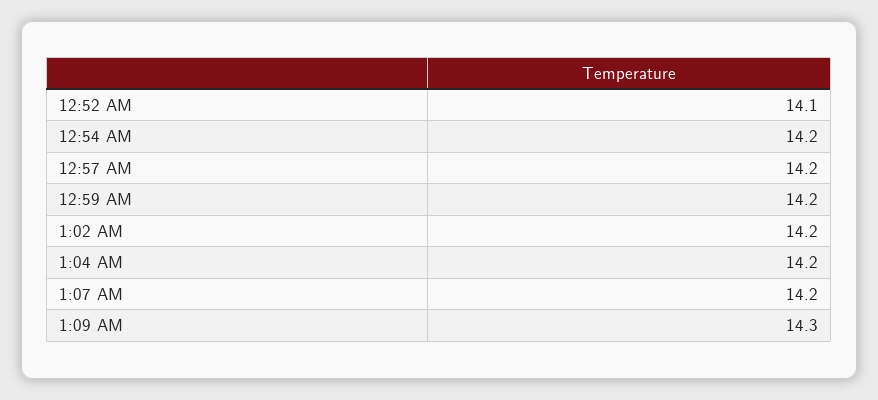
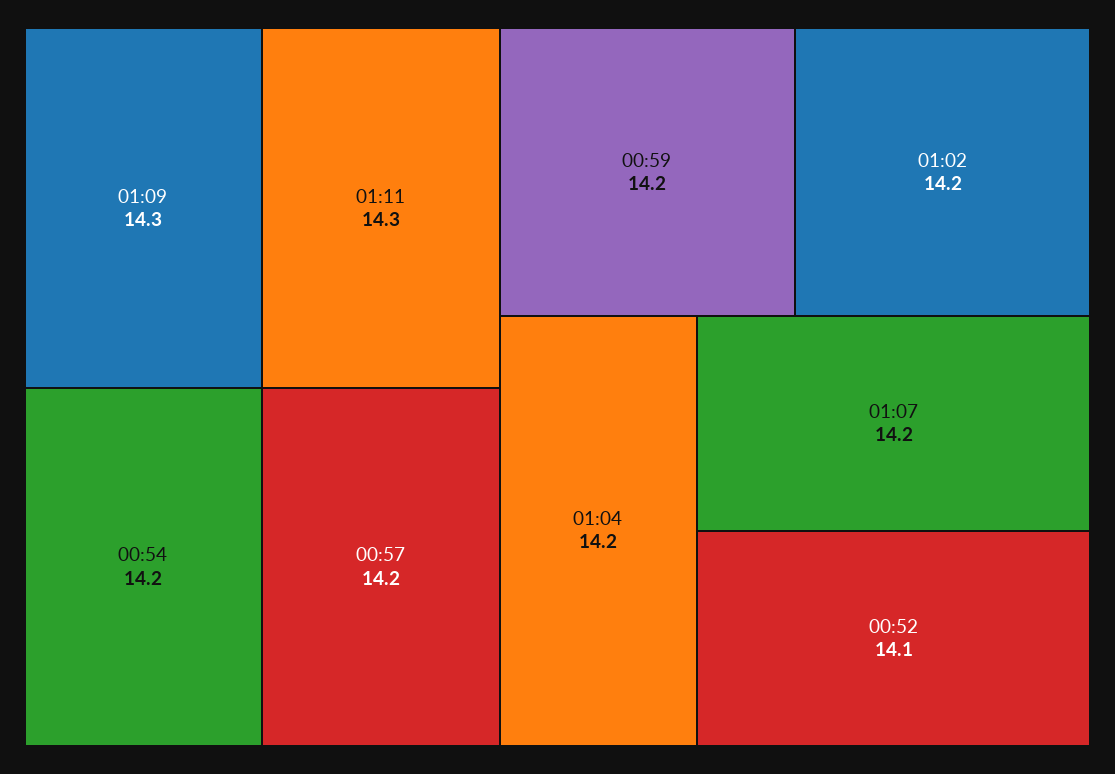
01:11: none -> 14.3

